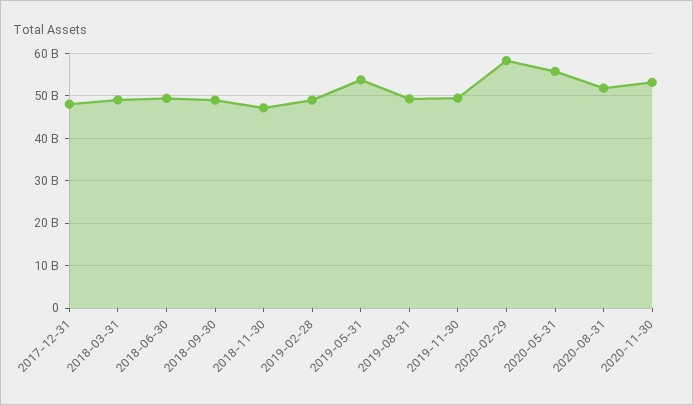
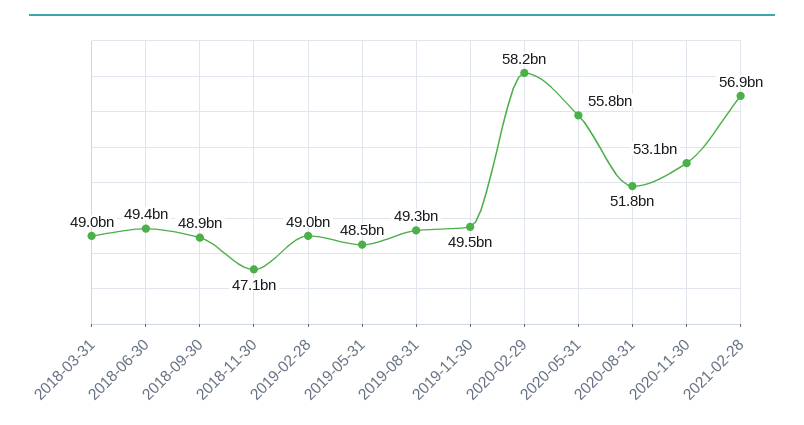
2017-12-31: 48000000000 -> none
2019-05-31: 54000000000 -> 48500000000
2021-02-28: none -> 56900000000

